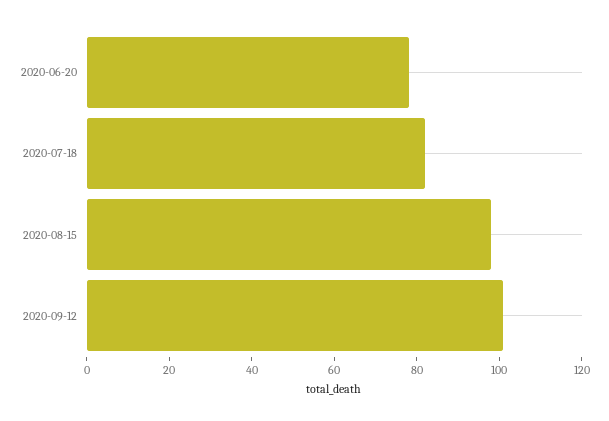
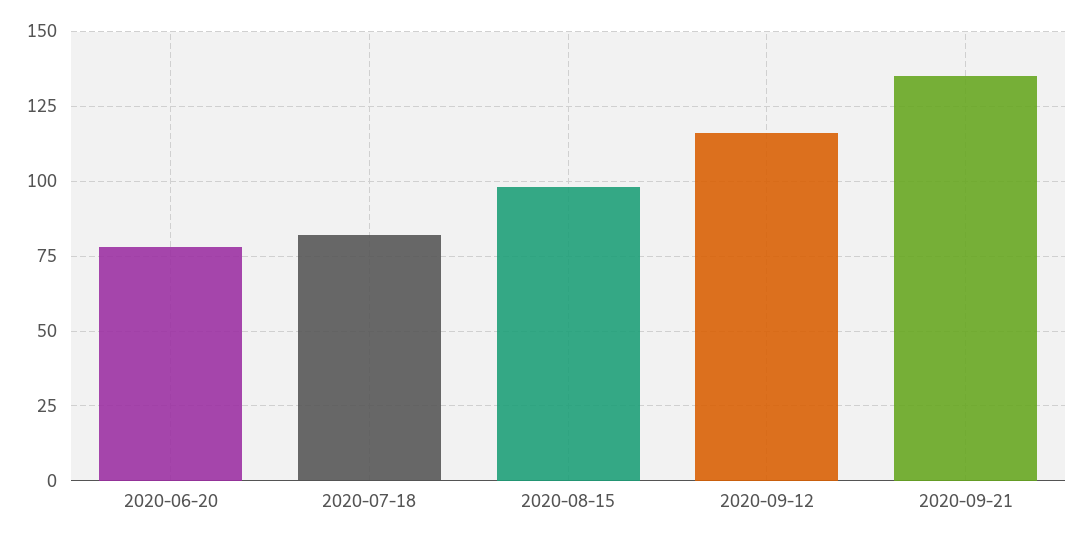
2020-09-12: 100 -> 115
2020-09-21: none -> 135

